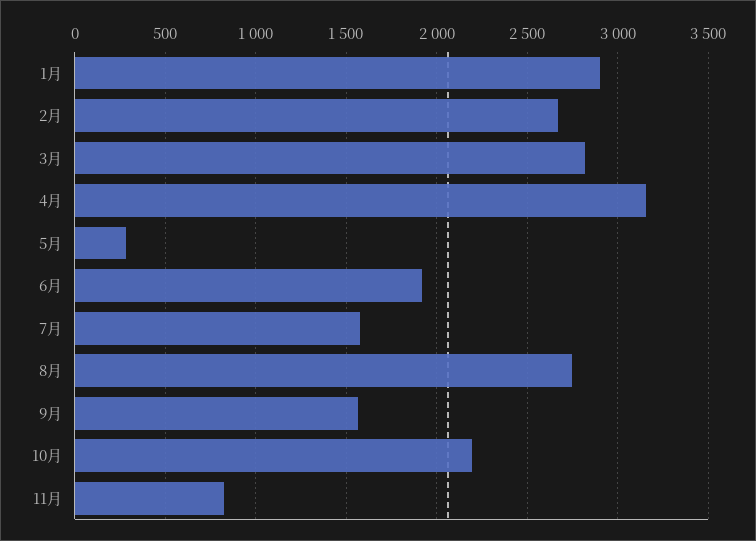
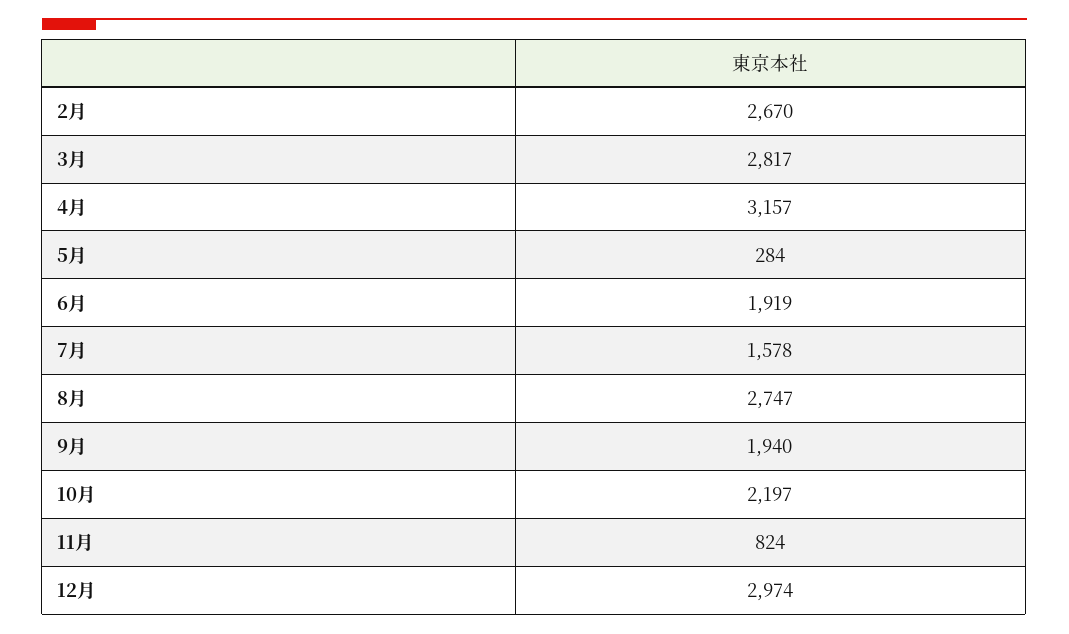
1月: 2900 -> none
9月: 1550 -> 1940
12月: none -> 2974

